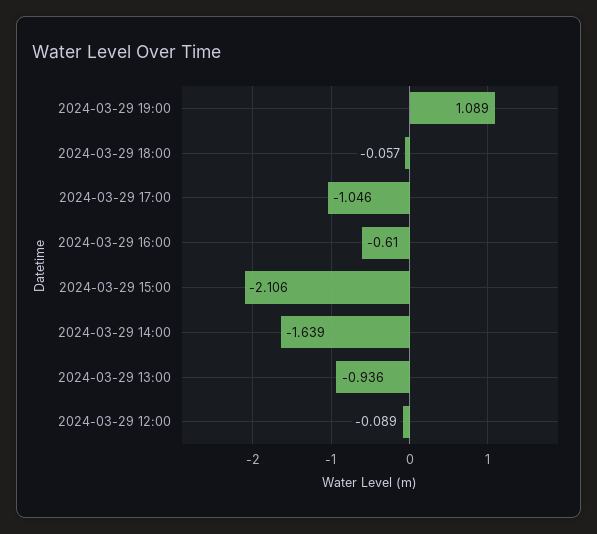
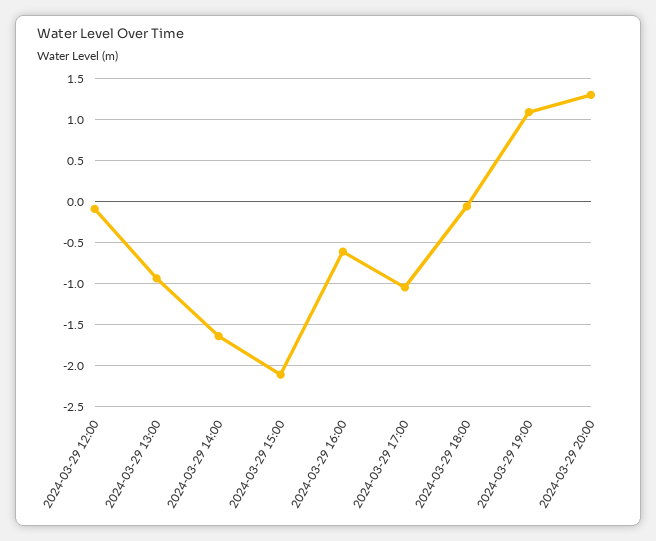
2024-03-29 20:00: none -> 1.3

